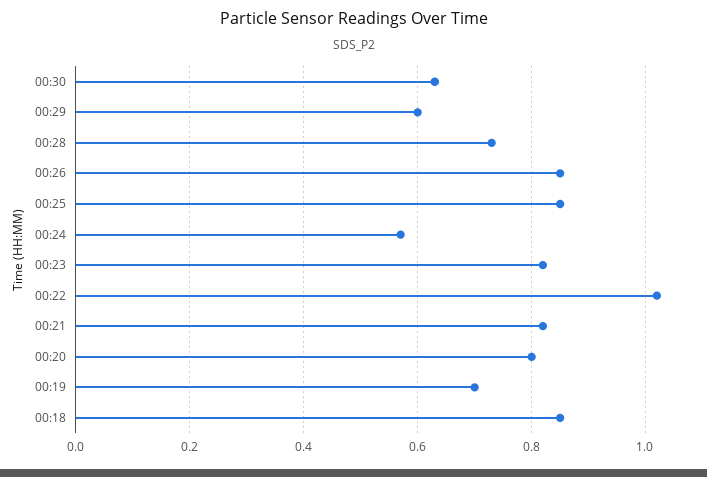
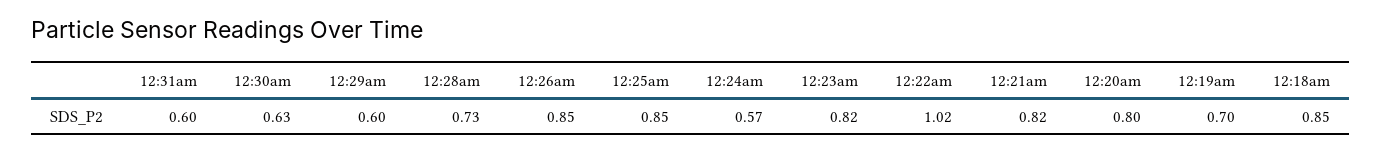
12:31am: none -> 0.6

